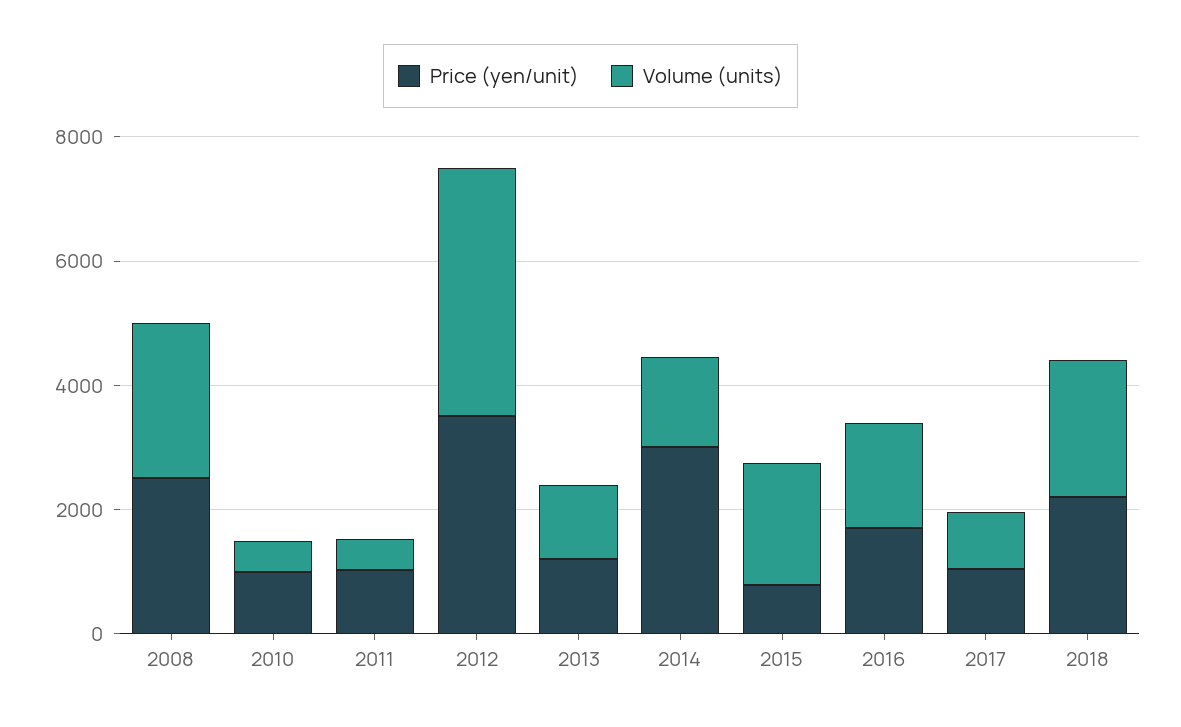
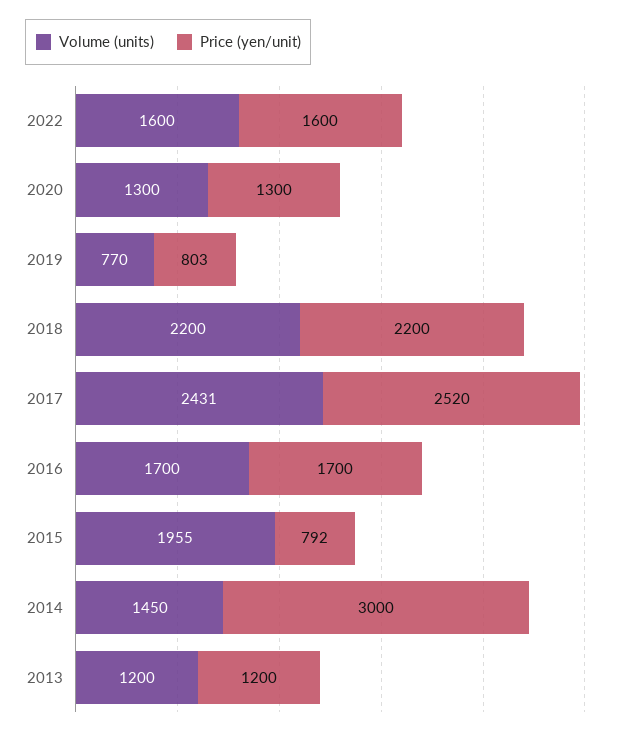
Price (yen/unit), 2008: 2500 -> none
Volume (units), 2008: 2500 -> none
Price (yen/unit), 2010: 1000 -> none
Volume (units), 2010: 500 -> none
Price (yen/unit), 2011: 1000 -> none
Volume (units), 2011: 500 -> none
Price (yen/unit), 2012: 3500 -> none
Volume (units), 2012: 4000 -> none
Price (yen/unit), 2017: 1000 -> 2520
Volume (units), 2017: 1000 -> 2431
Volume (units), 2022: none -> 1600
Price (yen/unit), 2022: none -> 1600
Volume (units), 2020: none -> 1300
Price (yen/unit), 2020: none -> 1300
Volume (units), 2019: none -> 770
Price (yen/unit), 2019: none -> 803

